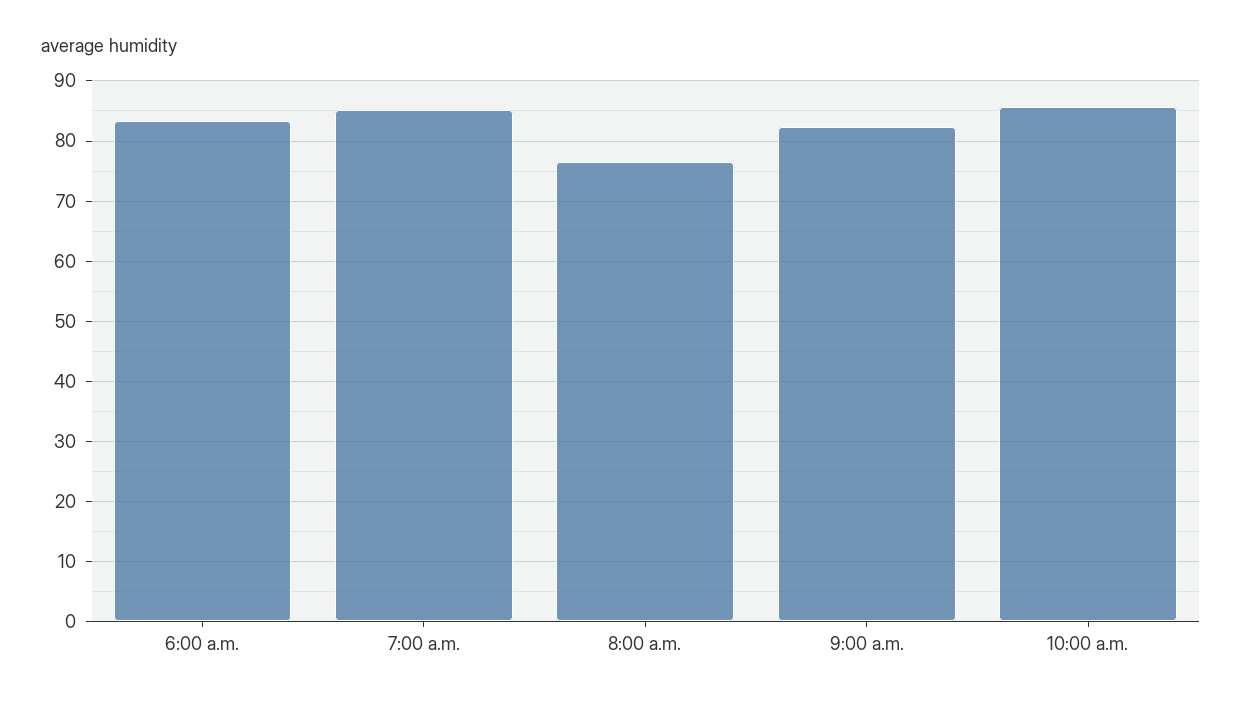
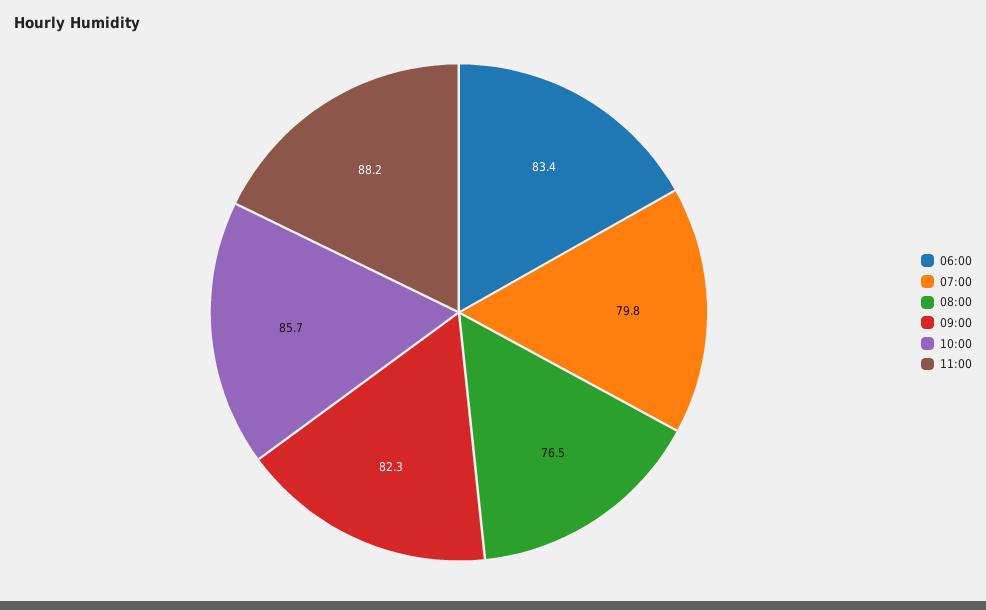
7:00 a.m.: 85 -> 79.8
11:00: none -> 88.2

